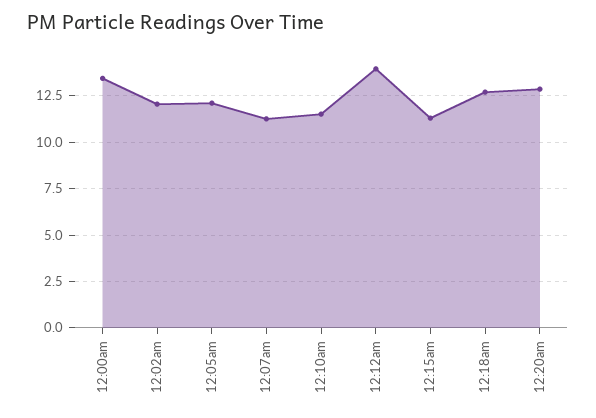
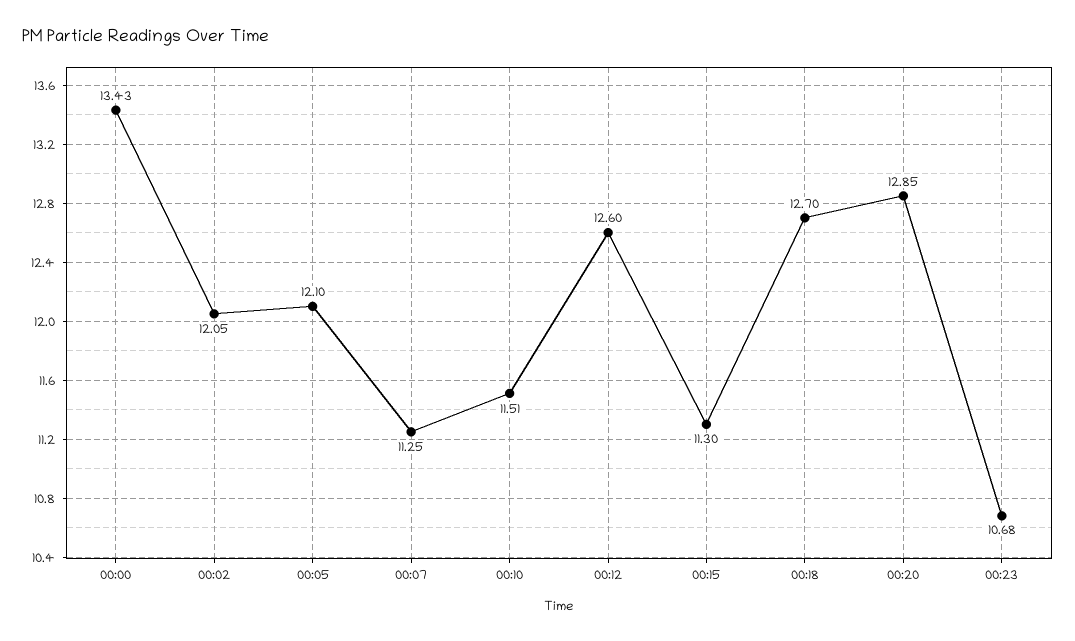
12:12am: 14 -> 12.6
00:23: none -> 10.68

